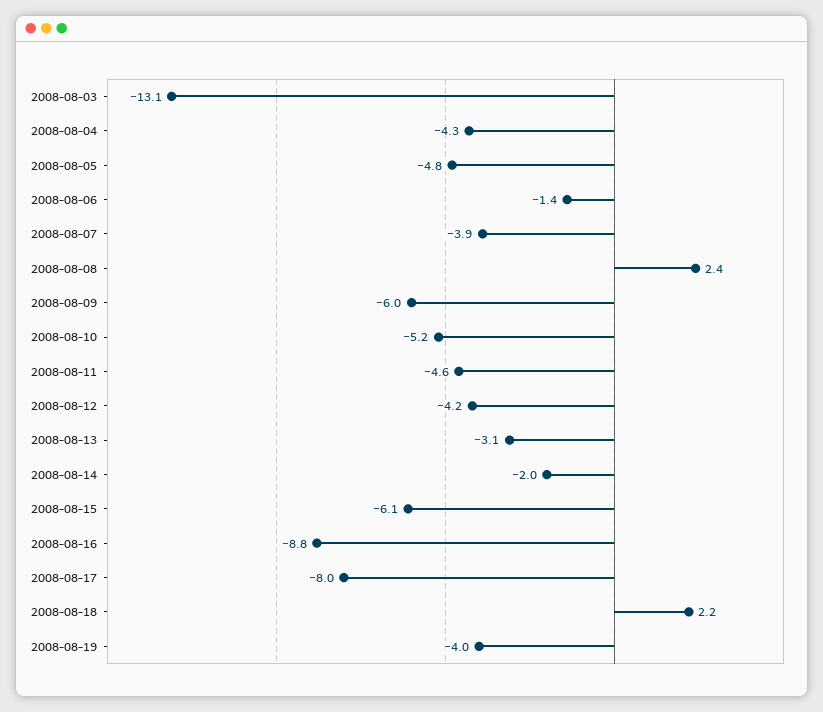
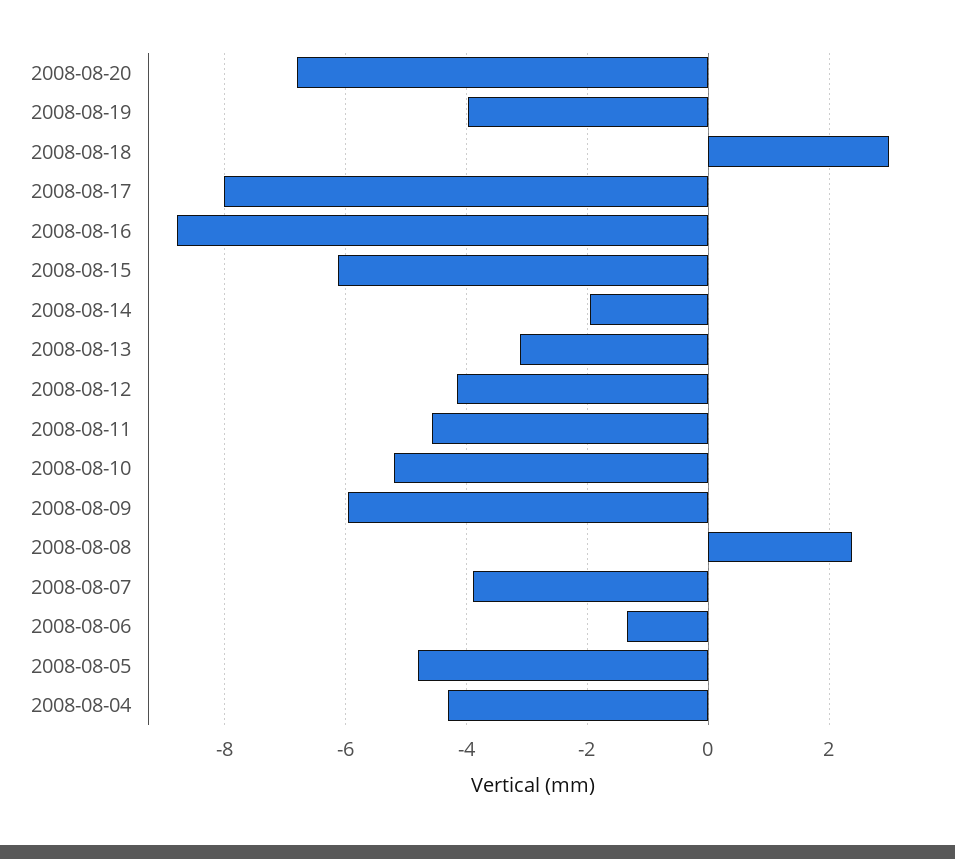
2008-08-03: -13.1 -> none
2008-08-18: 2.2 -> 3
2008-08-20: none -> -6.8

